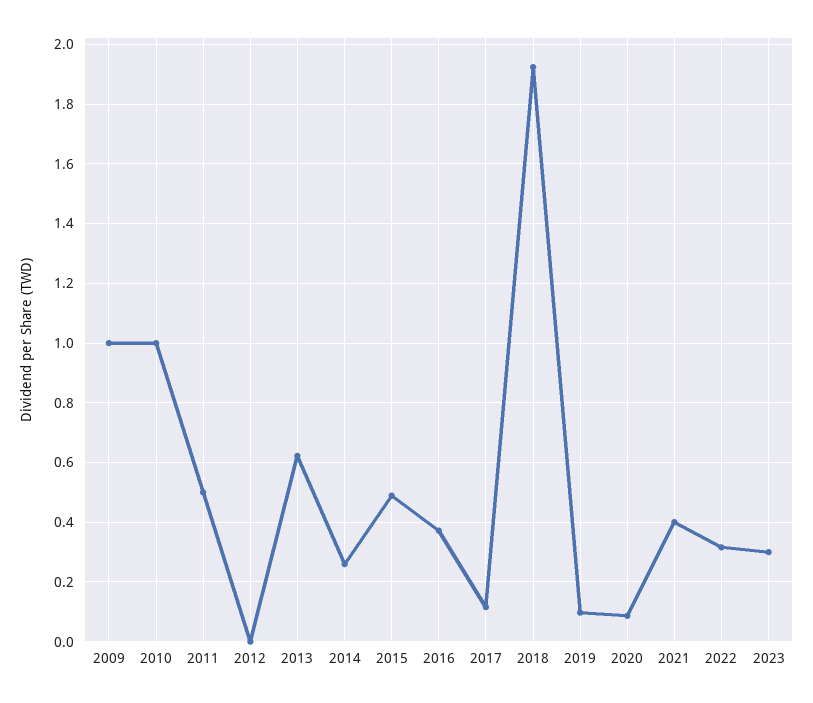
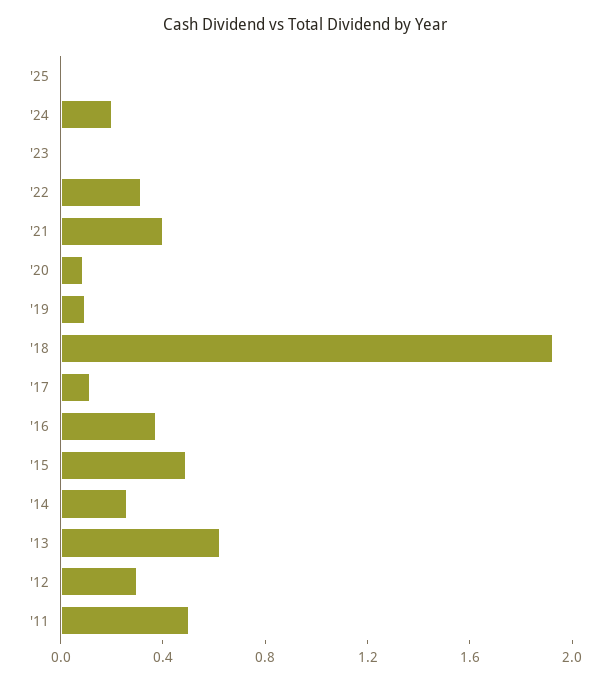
2009: 1 -> none
2010: 1 -> none
2012: 0 -> 0.3
2023: 0.3 -> 0
'25: none -> 0
'24: none -> 0.2

